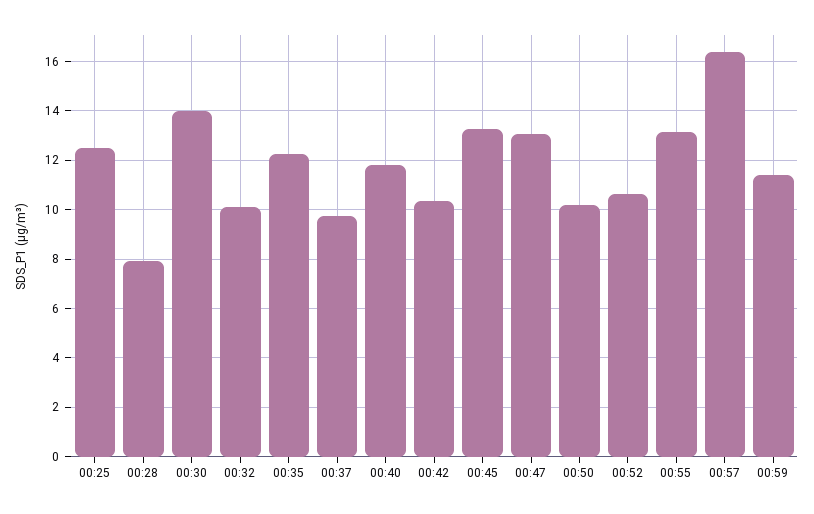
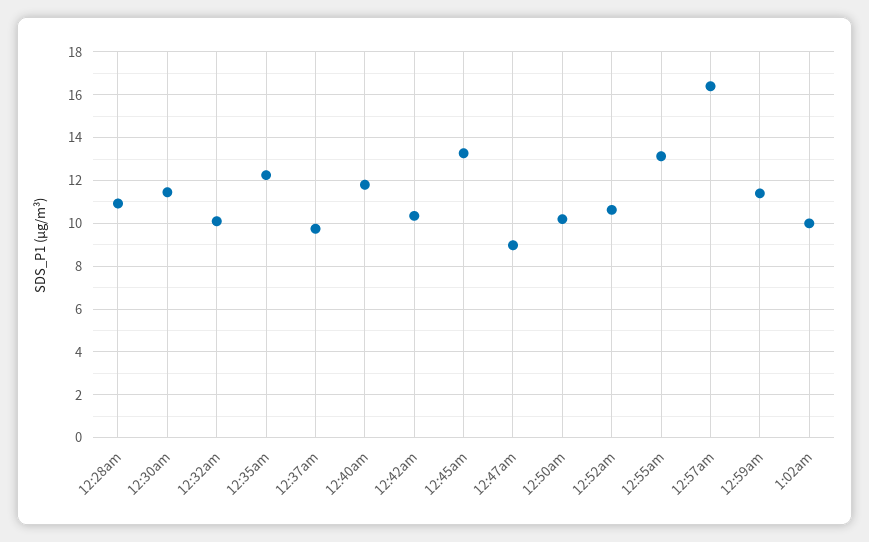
00:25: 12.5 -> none
00:28: 8 -> 11
00:30: 14 -> 11.5
00:47: 13 -> 9
1:02am: none -> 10

